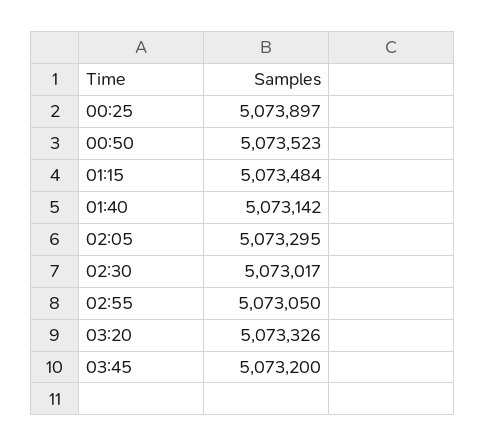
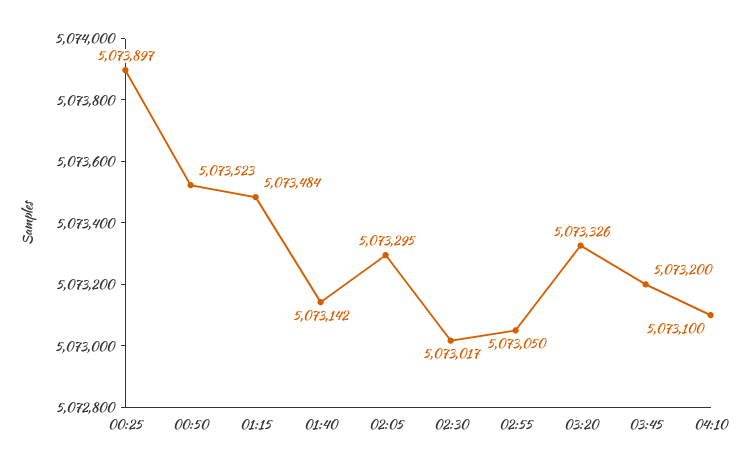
04:10: none -> 5073100

